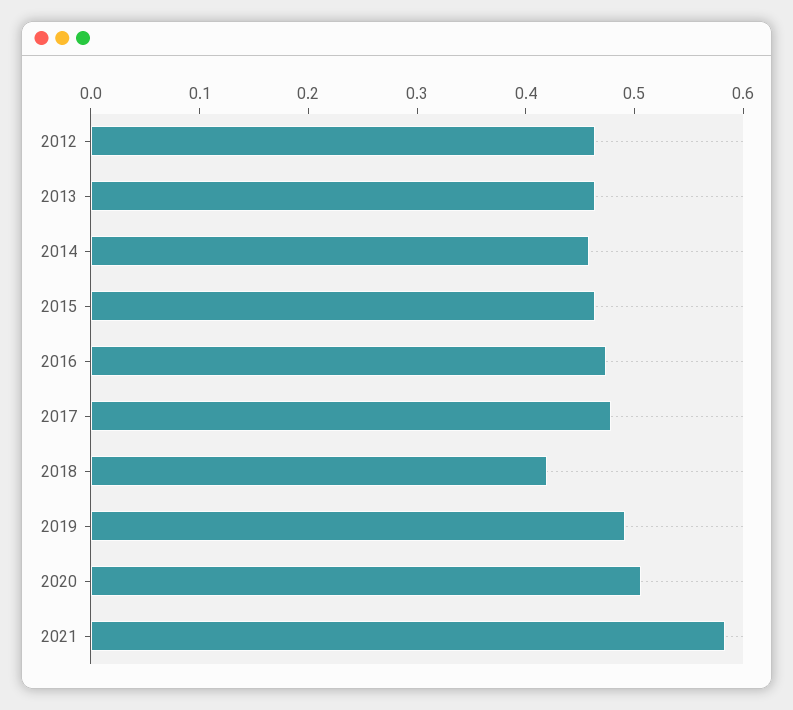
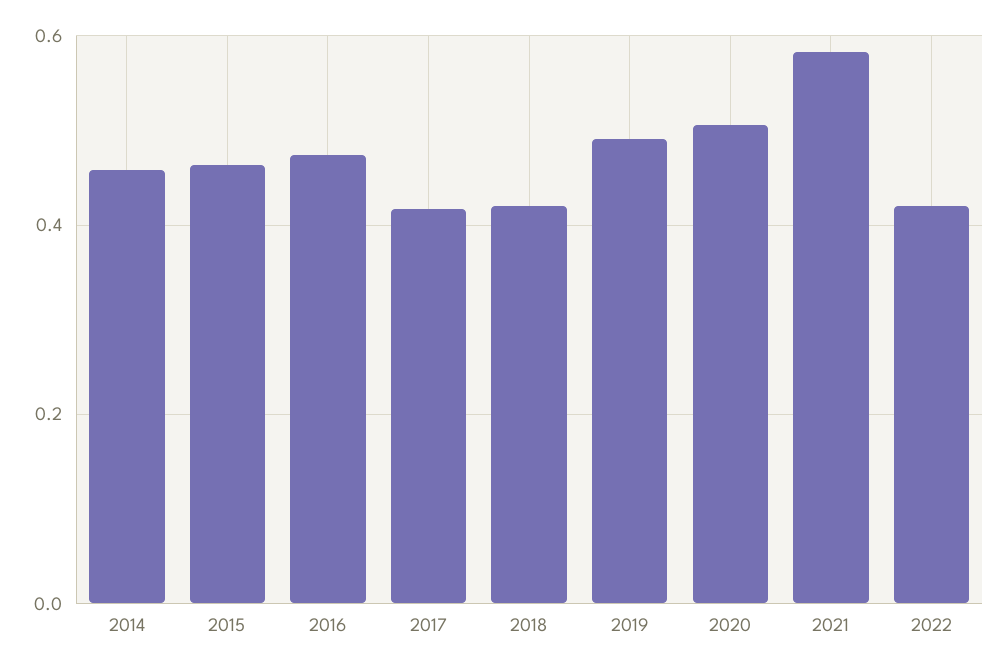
2012: 0.46 -> none
2013: 0.46 -> none
2017: 0.48 -> 0.42
2022: none -> 0.42

